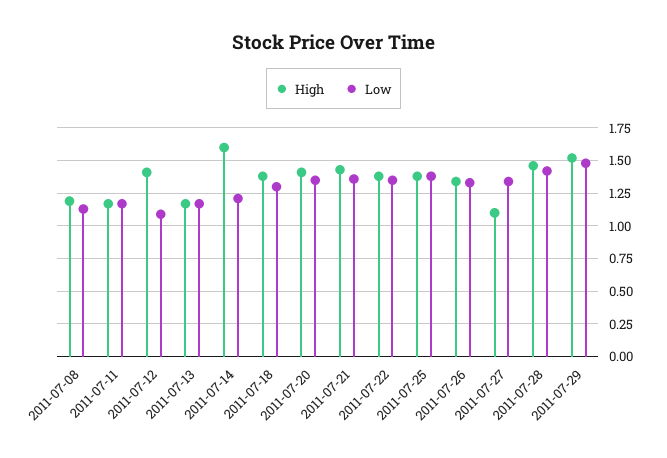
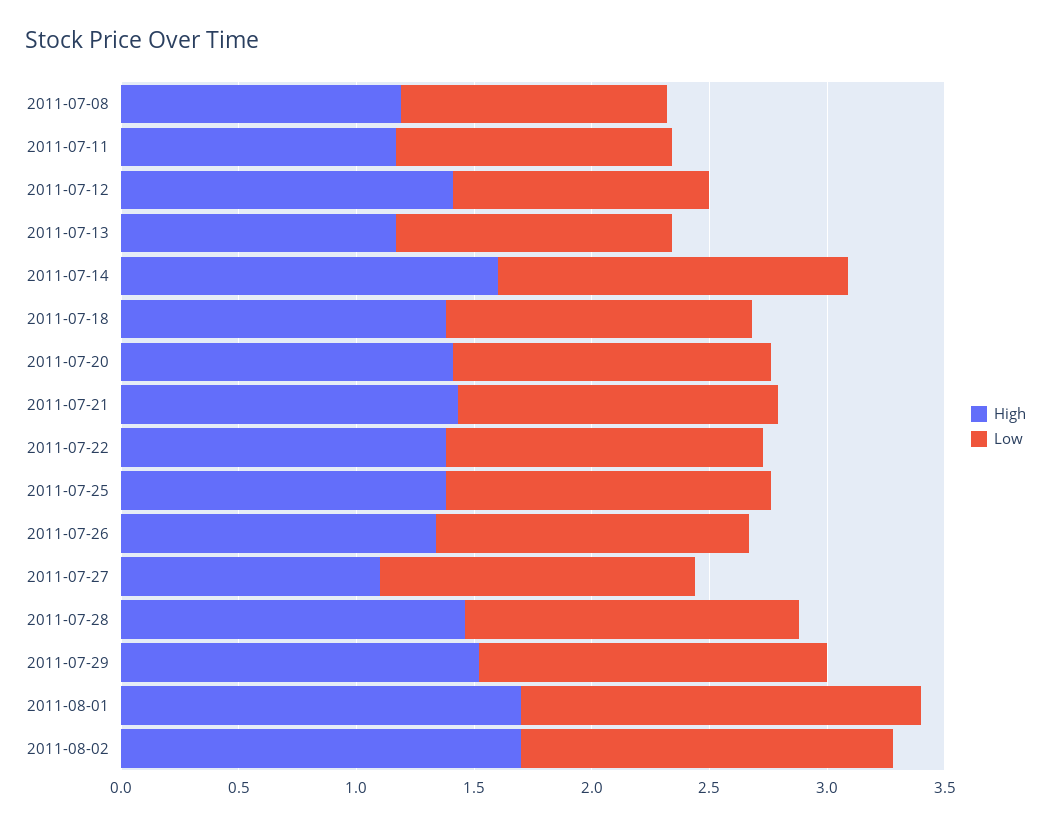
Low, 2011-07-14: 1.2 -> 1.5
High, 2011-08-01: none -> 1.7
Low, 2011-08-01: none -> 1.7
High, 2011-08-02: none -> 1.7
Low, 2011-08-02: none -> 1.6

